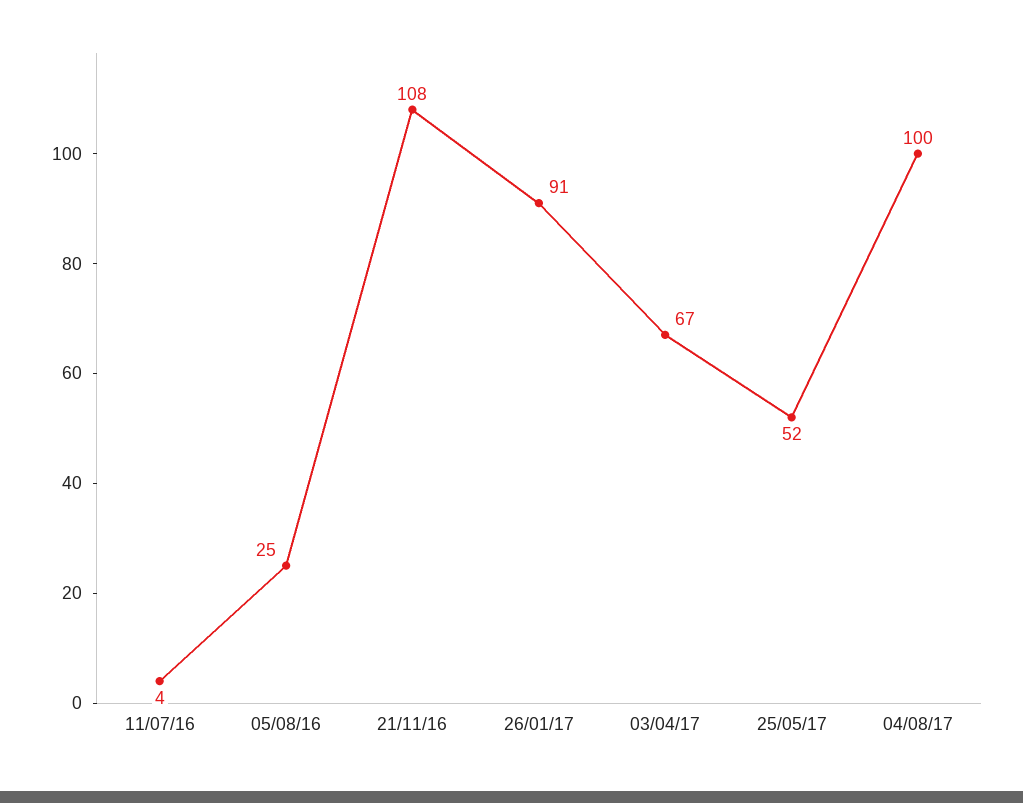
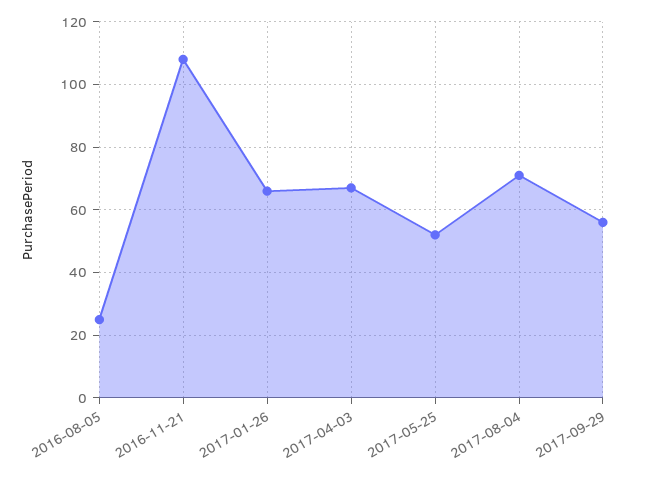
11/07/16: 4 -> none
26/01/17: 91 -> 65
04/08/17: 100 -> 70
2017-09-29: none -> 55

